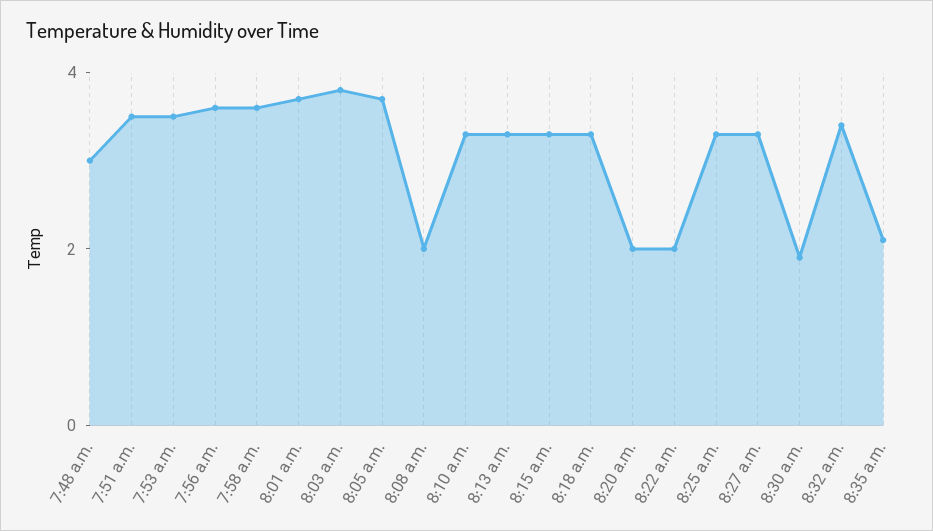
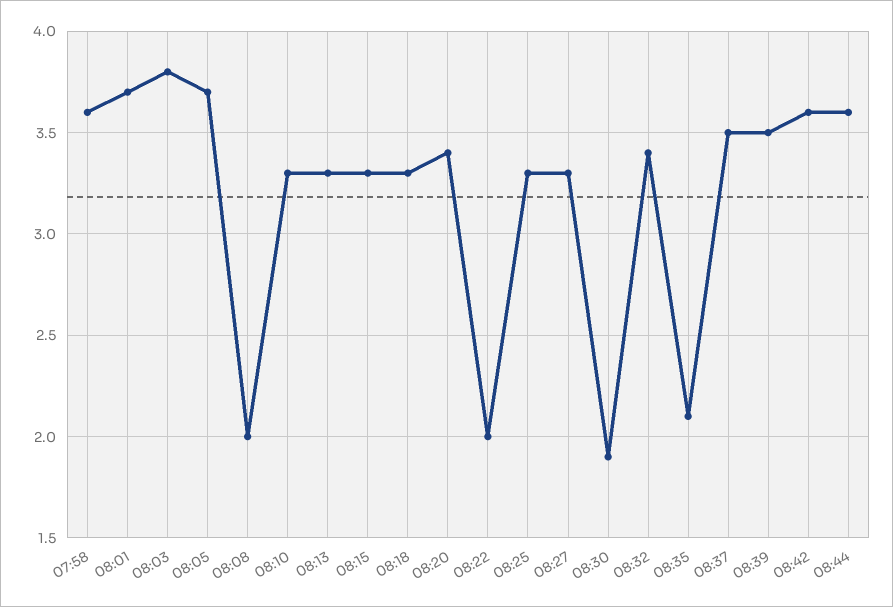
7:48 a.m.: 3 -> none
7:51 a.m.: 3.5 -> none
7:53 a.m.: 3.5 -> none
7:56 a.m.: 3.5 -> none
8:20 a.m.: 2 -> 3.4
08:37: none -> 3.5
08:39: none -> 3.5
08:42: none -> 3.6
08:44: none -> 3.6

